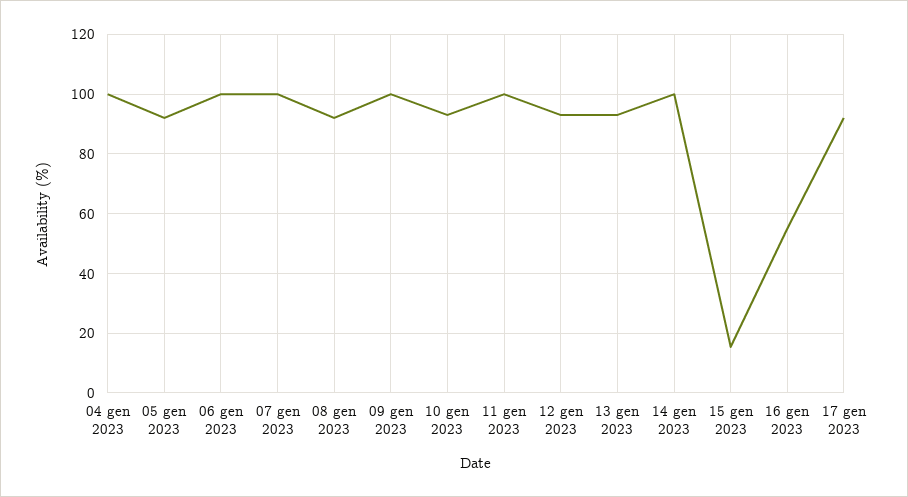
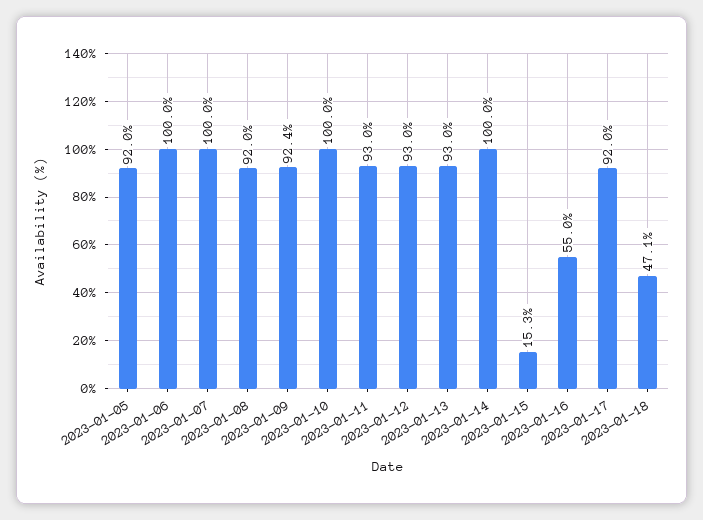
04 gen 2023: 100 -> none
09 gen 2023: 100 -> 92.4
10 gen 2023: 92.5 -> 100
11 gen 2023: 100 -> 93
2023-01-18: none -> 47.1

